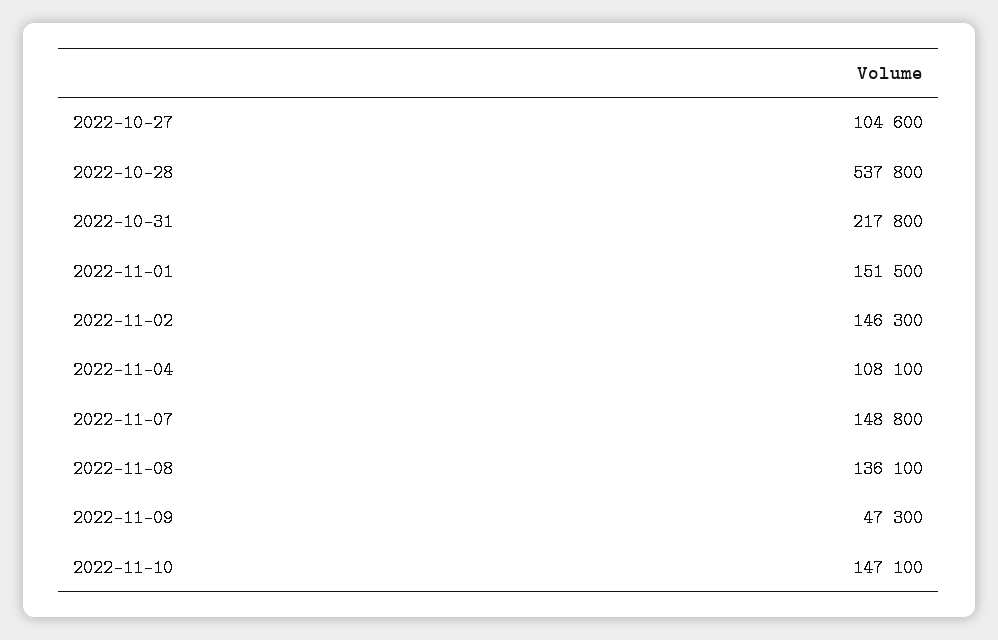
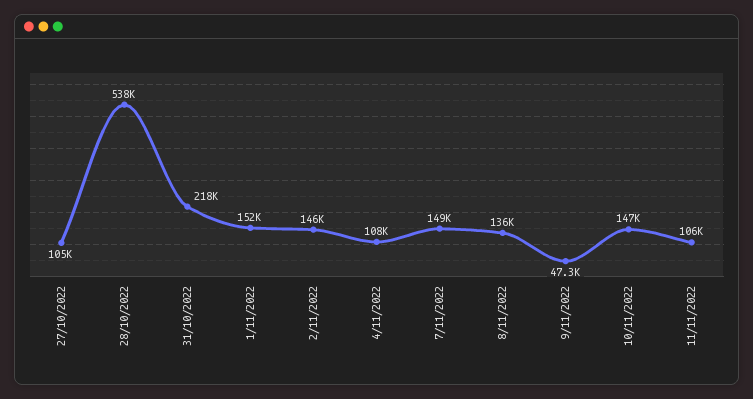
11/11/2022: none -> 106000

